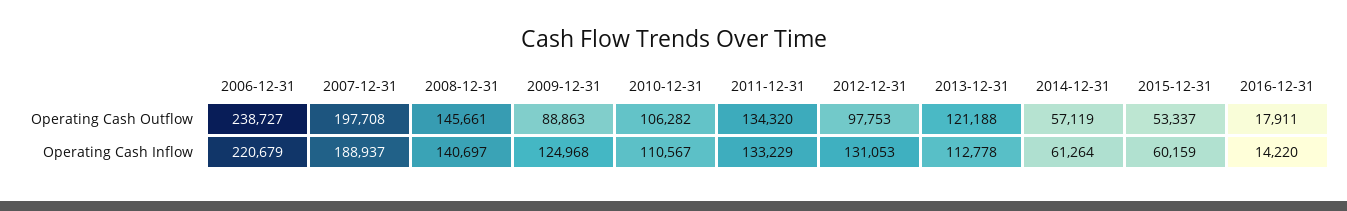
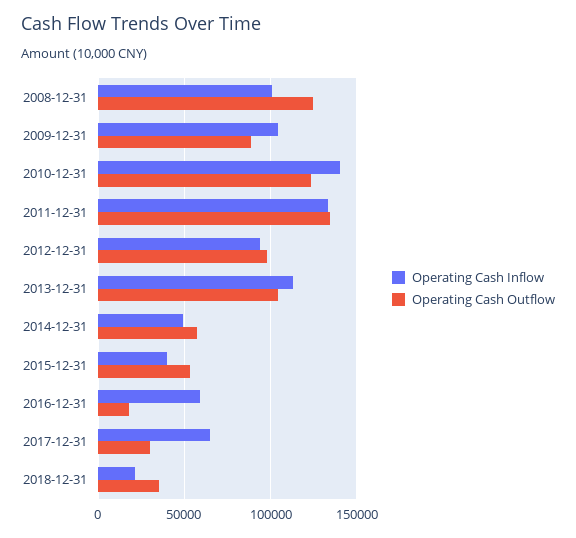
Operating Cash Outflow, 2006-12-31: 238727 -> none
Operating Cash Outflow, 2007-12-31: 197708 -> none
Operating Cash Outflow, 2008-12-31: 145661 -> 125000
Operating Cash Outflow, 2010-12-31: 106282 -> 125000
Operating Cash Outflow, 2013-12-31: 121188 -> 105000
Operating Cash Inflow, 2006-12-31: 220679 -> none
Operating Cash Inflow, 2007-12-31: 188937 -> none
Operating Cash Inflow, 2008-12-31: 140697 -> 100000
Operating Cash Inflow, 2009-12-31: 124968 -> 105000
Operating Cash Inflow, 2010-12-31: 110567 -> 140000
Operating Cash Inflow, 2012-12-31: 131053 -> 95000
Operating Cash Inflow, 2014-12-31: 61264 -> 50000
Operating Cash Inflow, 2015-12-31: 60159 -> 40000
Operating Cash Inflow, 2016-12-31: 14220 -> 60000
Operating Cash Inflow, 2017-12-31: none -> 65000
Operating Cash Outflow, 2017-12-31: none -> 30000
Operating Cash Inflow, 2018-12-31: none -> 20000
Operating Cash Outflow, 2018-12-31: none -> 35000

